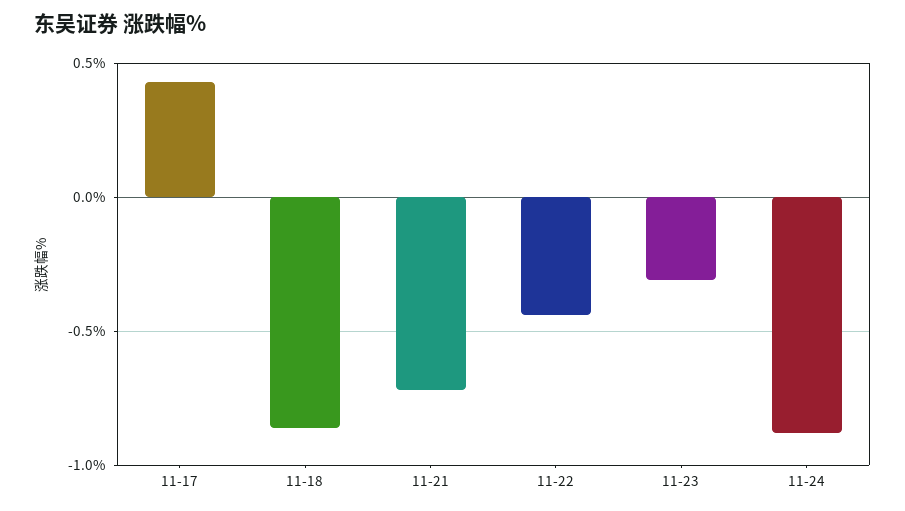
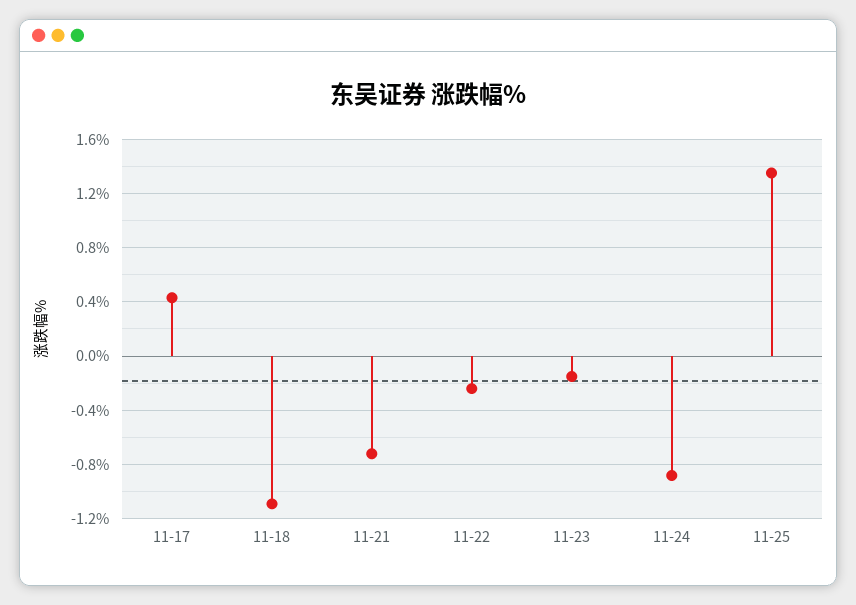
11-18: -0.85 -> -1.1
11-22: -0.45 -> -0.25
11-23: -0.3 -> -0.15
11-25: none -> 1.35

